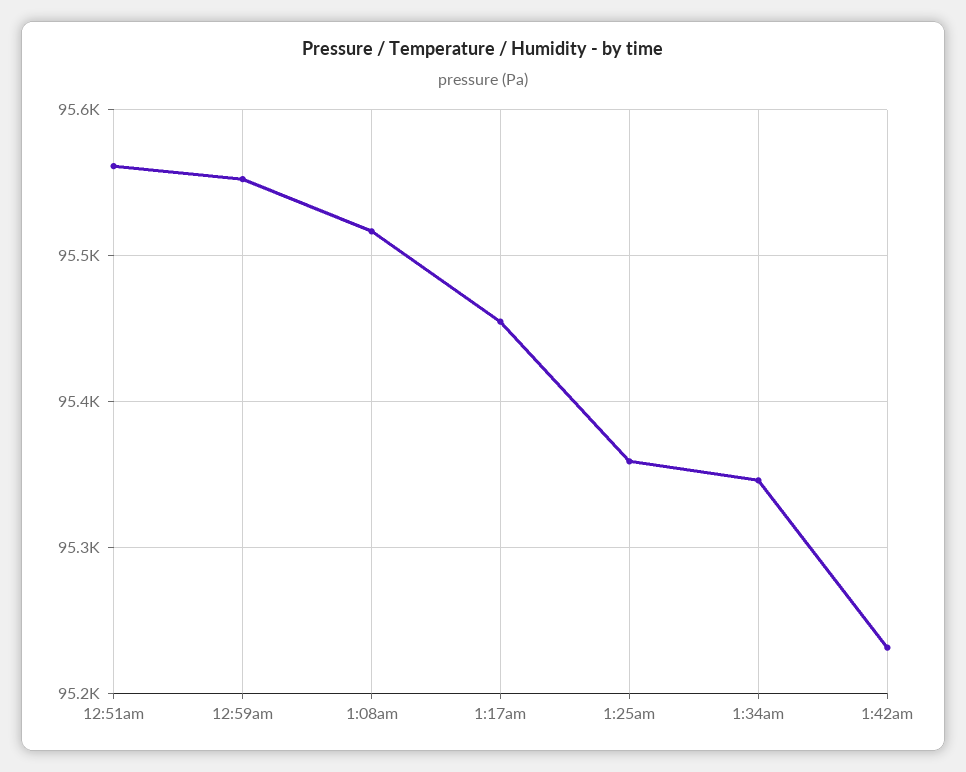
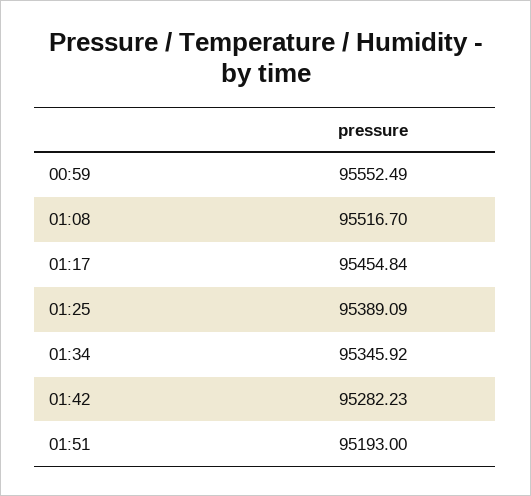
12:51am: 95560 -> none
1:25am: 95360 -> 95389.09
1:42am: 95230 -> 95282.23
01:51: none -> 95193

